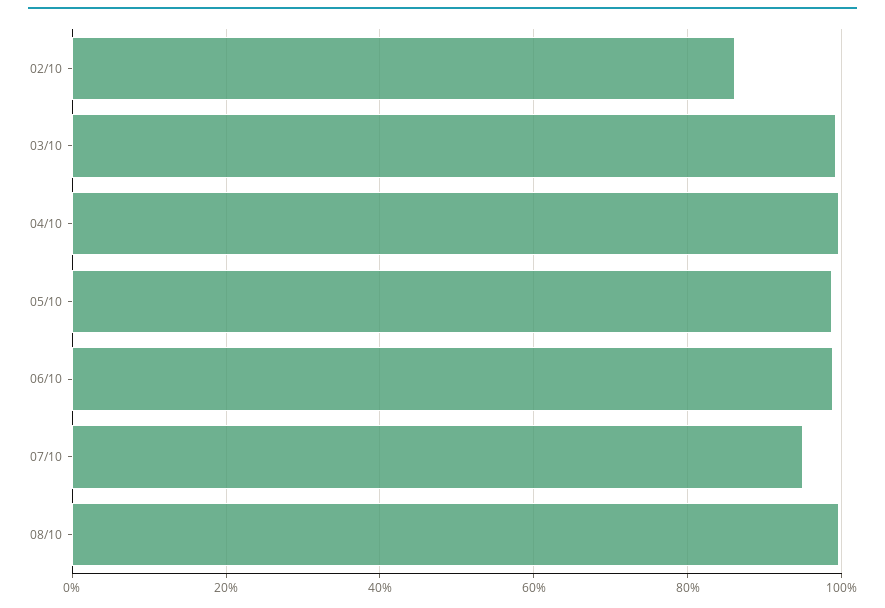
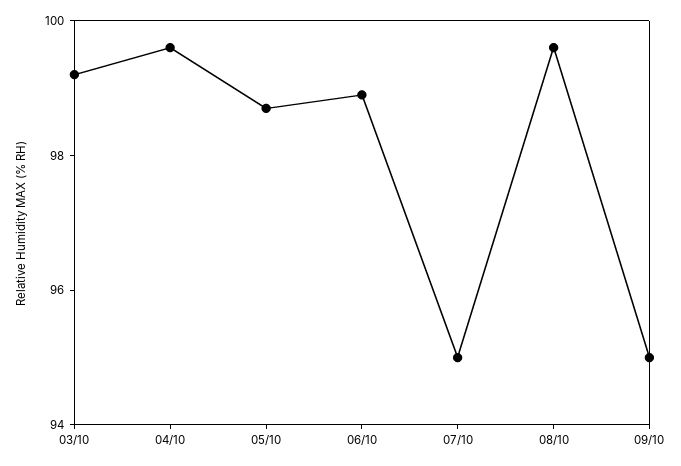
02/10: 86 -> none
09/10: none -> 95

